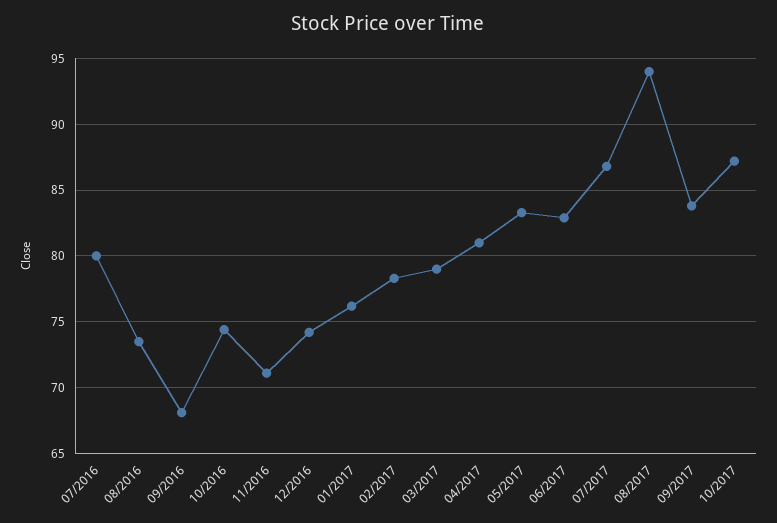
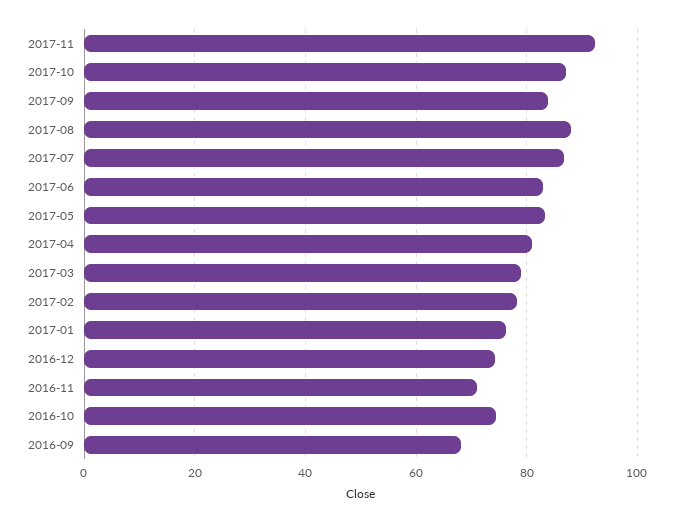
07/2016: 80 -> none
08/2016: 73.5 -> none
08/2017: 94 -> 88
2017-11: none -> 92

